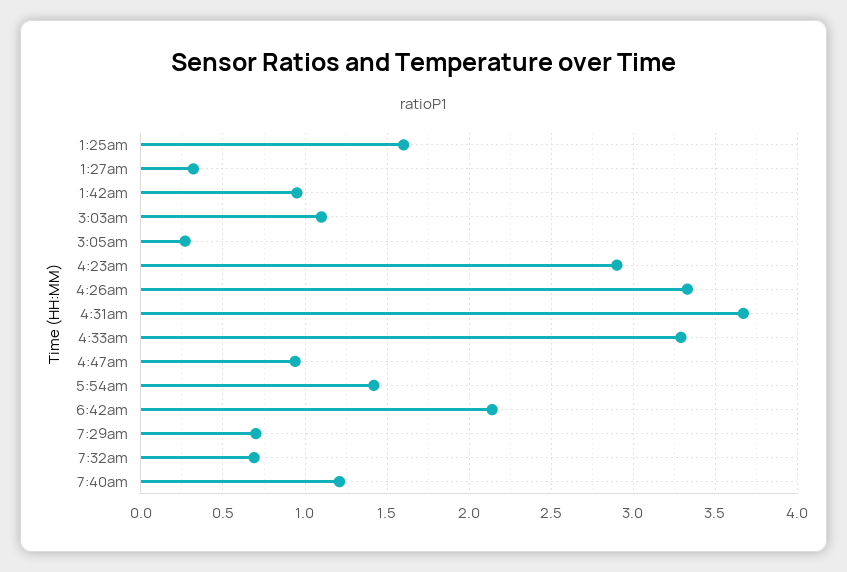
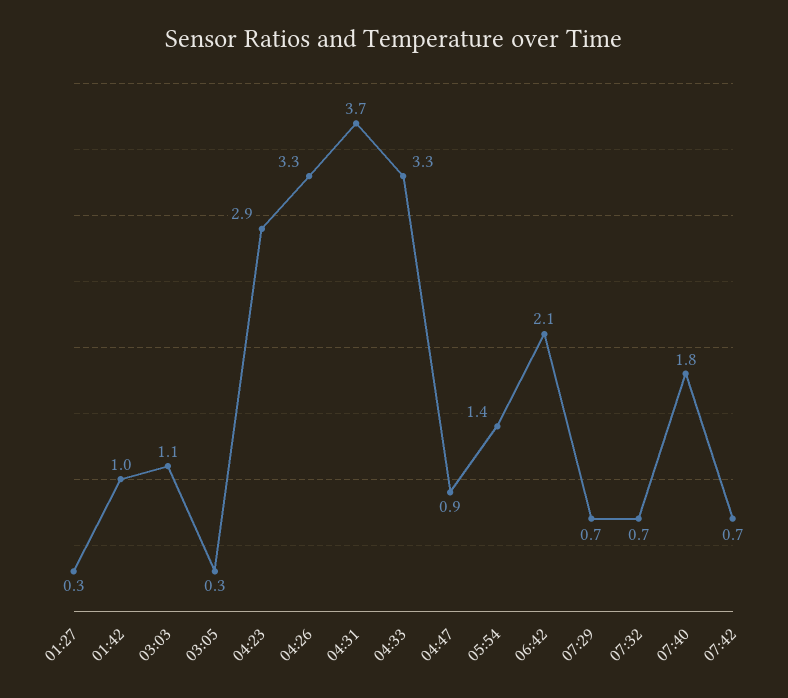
1:25am: 1.6 -> none
7:40am: 1.2 -> 1.8
07:42: none -> 0.7

